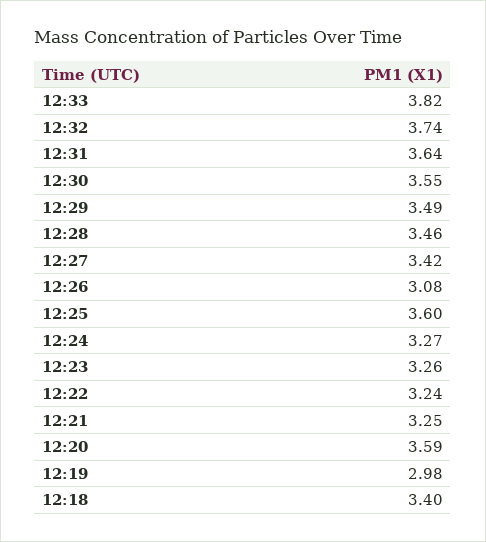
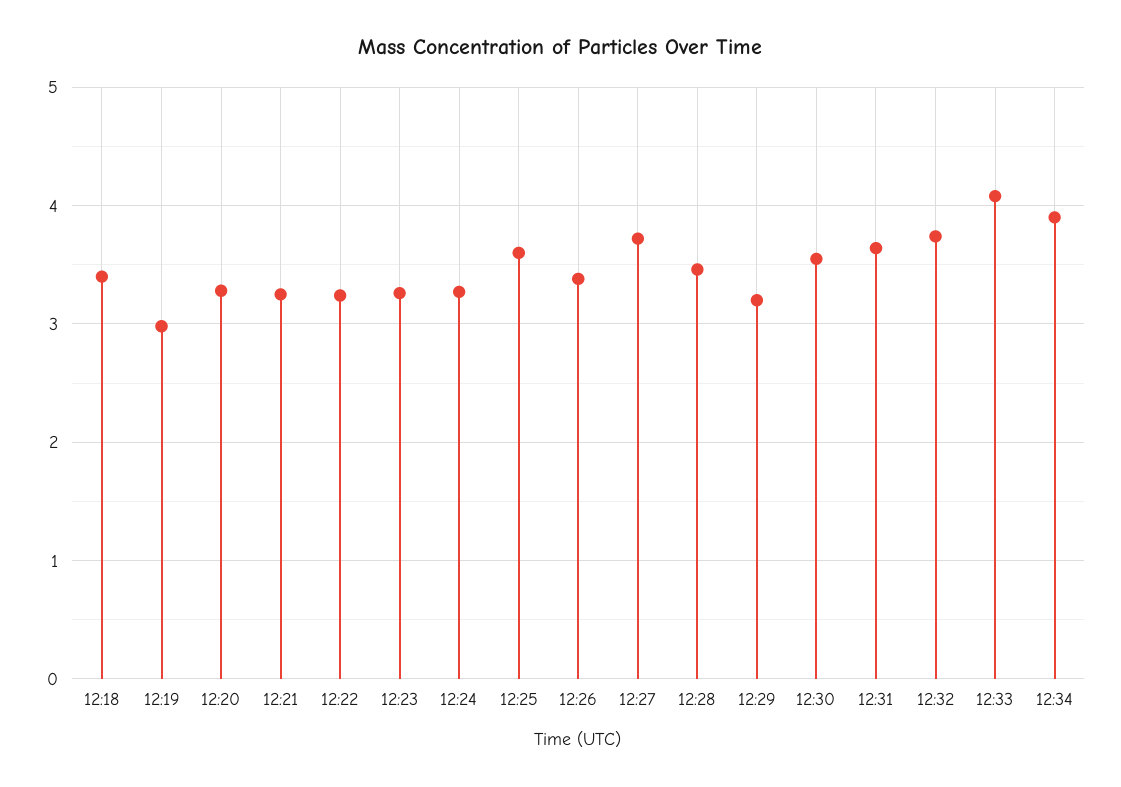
12:33: 3.82 -> 4.1
12:29: 3.49 -> 3.2
12:27: 3.42 -> 3.7
12:26: 3.08 -> 3.4
12:20: 3.59 -> 3.3
12:34: none -> 3.9

